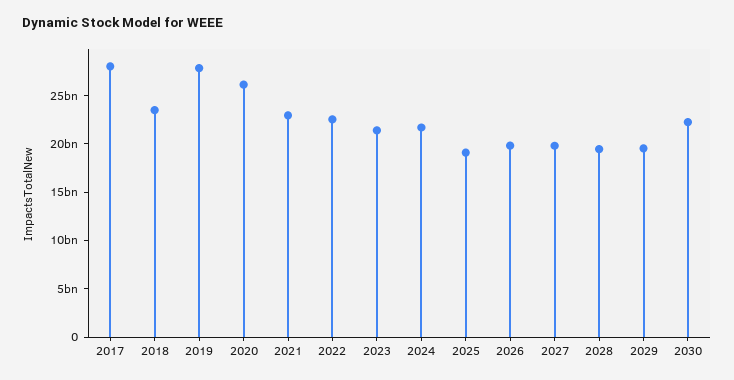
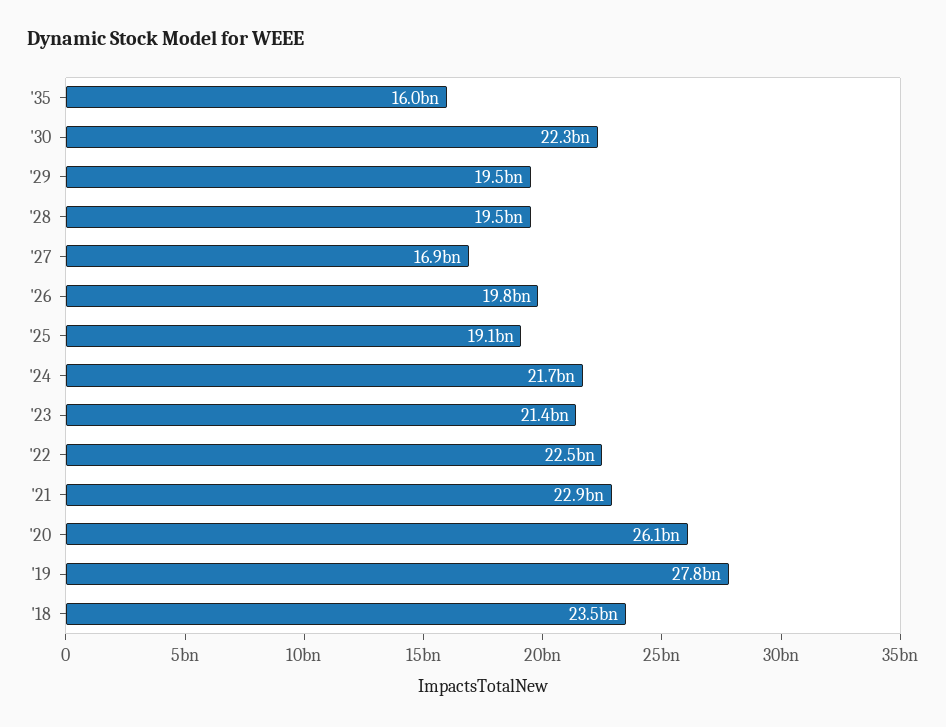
2017: 28000000000 -> none
2027: 20000000000 -> 16900000000
'35: none -> 16000000000

